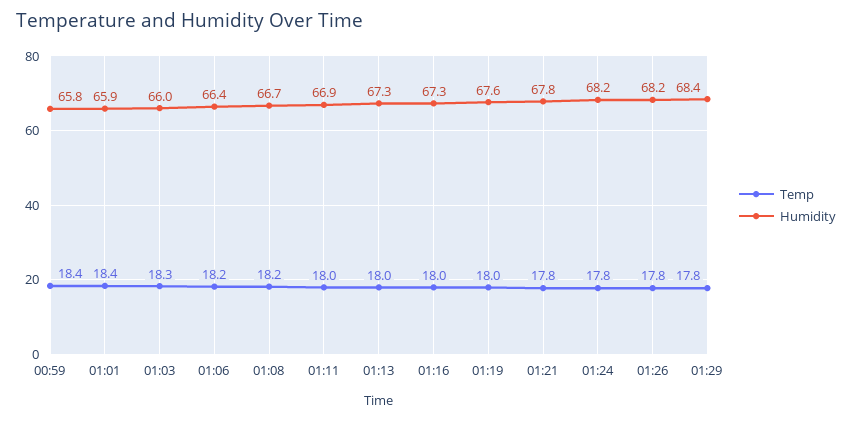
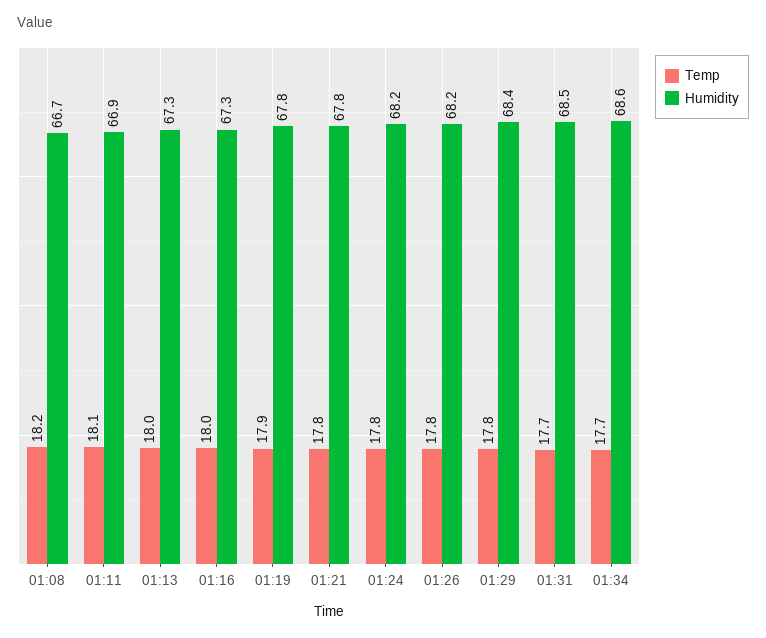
Temp, 00:59: 18.4 -> none
Humidity, 00:59: 65.8 -> none
Temp, 01:01: 18.4 -> none
Humidity, 01:01: 65.9 -> none
Temp, 01:03: 18.3 -> none
Humidity, 01:03: 66 -> none
Temp, 01:06: 18.2 -> none
Humidity, 01:06: 66.4 -> none
Temp, 01:11: 18 -> 18.1
Temp, 01:19: 18 -> 17.9
Humidity, 01:19: 67.6 -> 67.8
Temp, 01:31: none -> 17.7
Humidity, 01:31: none -> 68.5
Temp, 01:34: none -> 17.7
Humidity, 01:34: none -> 68.6

